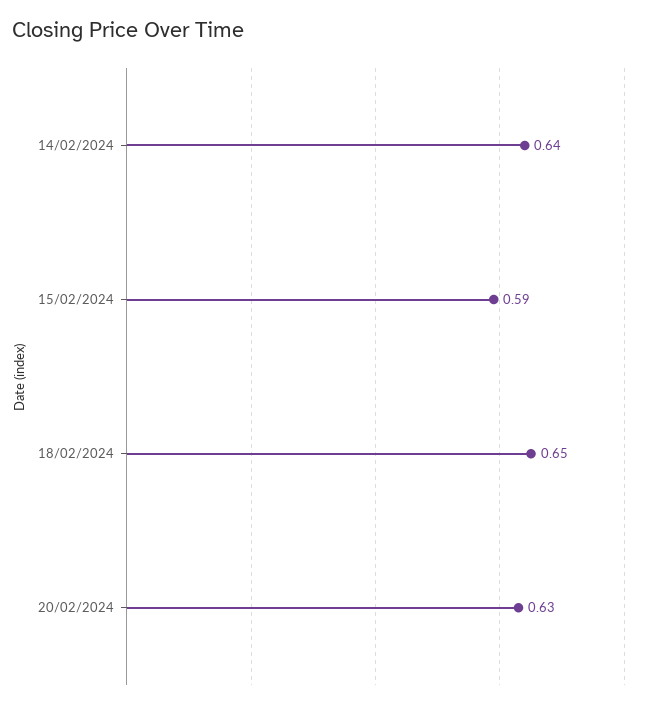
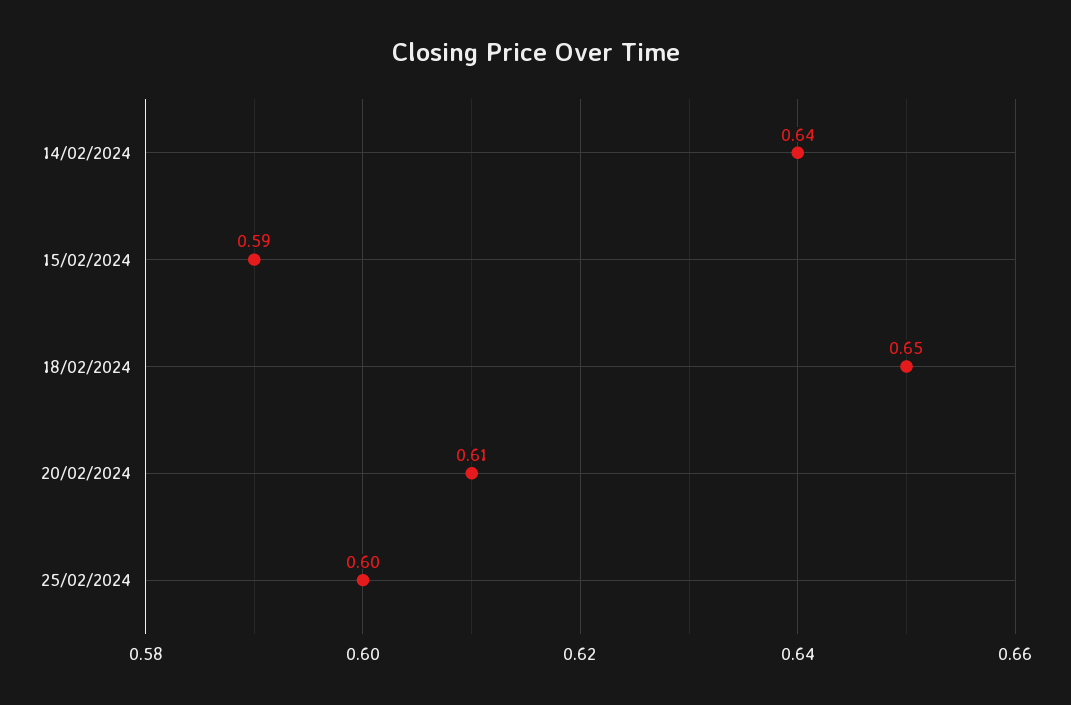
20/02/2024: 0.63 -> 0.61
25/02/2024: none -> 0.6

